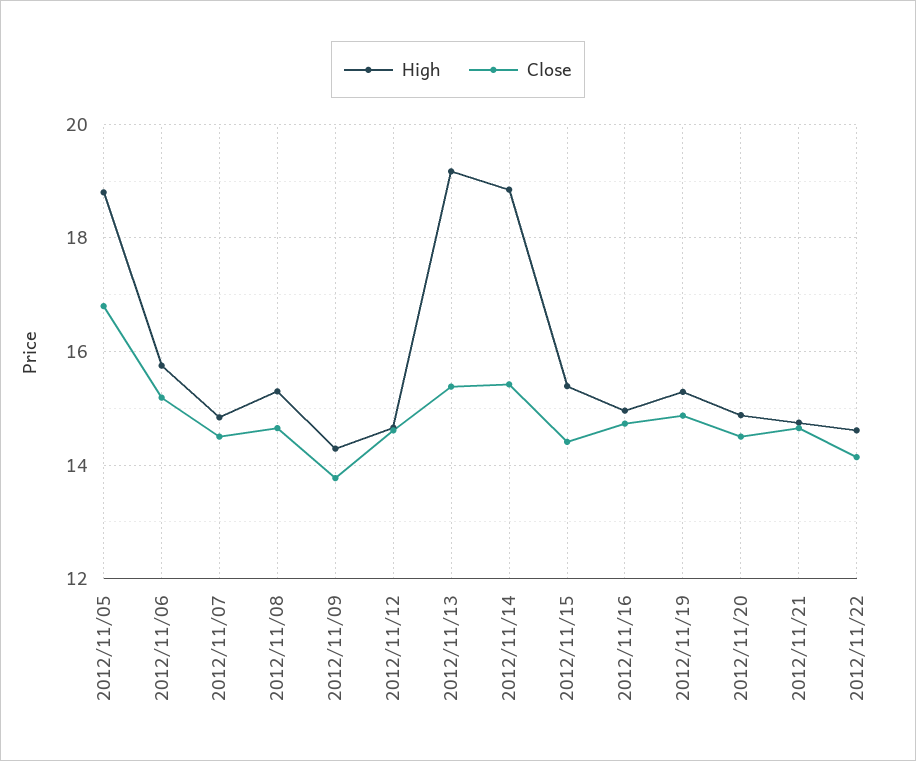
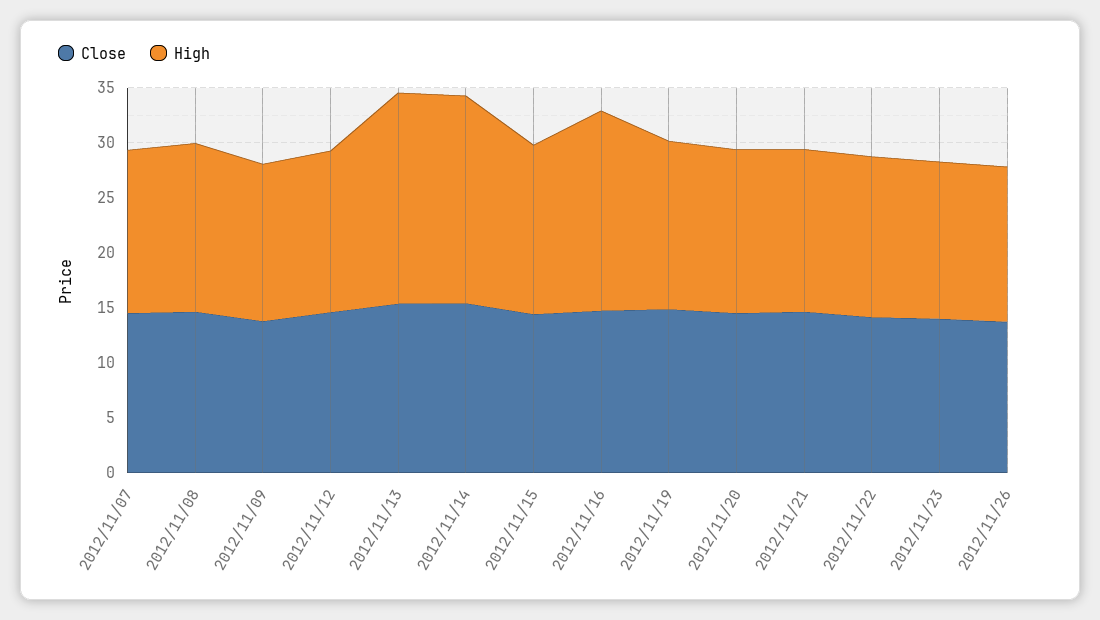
High, 2012/11/05: 18.8 -> none
Close, 2012/11/05: 16.8 -> none
High, 2012/11/06: 15.8 -> none
Close, 2012/11/06: 15.2 -> none
High, 2012/11/16: 15 -> 18
Close, 2012/11/23: none -> 14
High, 2012/11/23: none -> 14
Close, 2012/11/26: none -> 14
High, 2012/11/26: none -> 14

